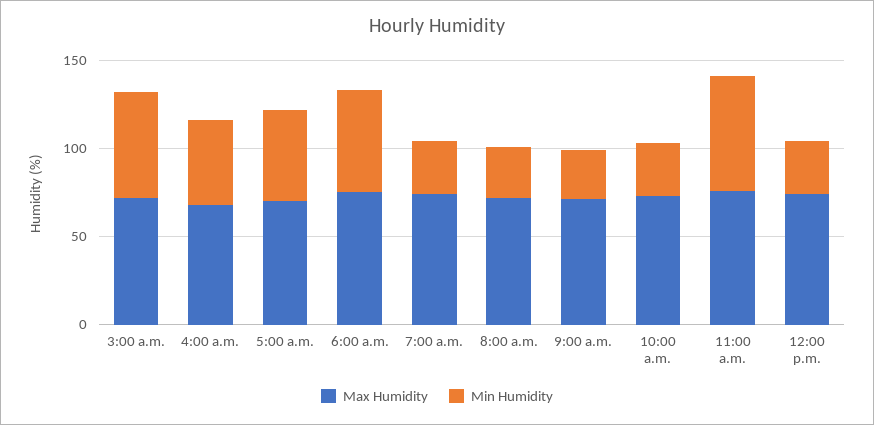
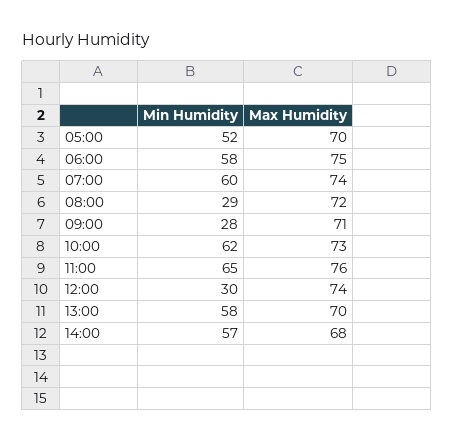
Max Humidity, 3:00 a.m.: 70 -> none
Min Humidity, 3:00 a.m.: 60 -> none
Max Humidity, 4:00 a.m.: 70 -> none
Min Humidity, 4:00 a.m.: 50 -> none
Min Humidity, 7:00 a.m.: 30 -> 60
Min Humidity, 10:00 a.m.: 30 -> 62
Min Humidity, 13:00: none -> 58
Max Humidity, 13:00: none -> 70
Min Humidity, 14:00: none -> 57
Max Humidity, 14:00: none -> 68

